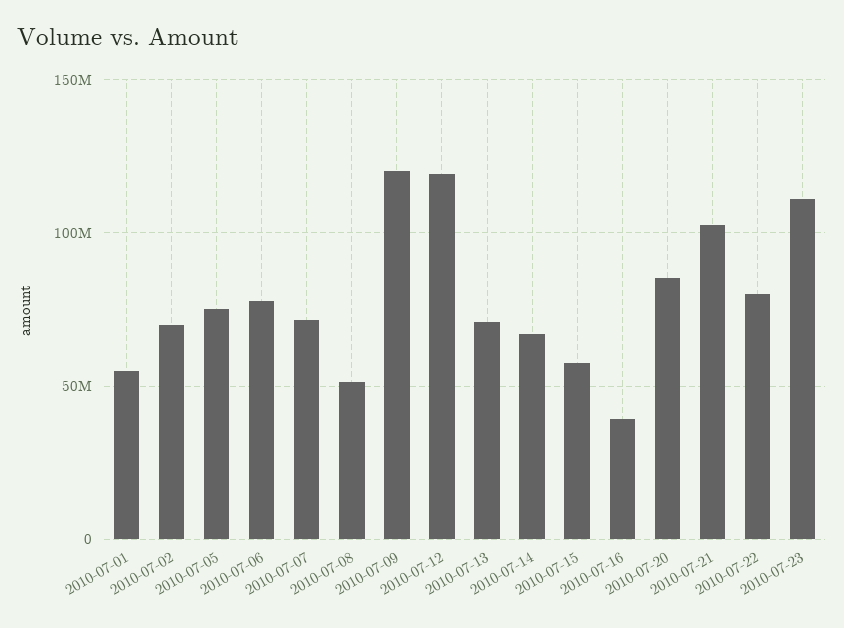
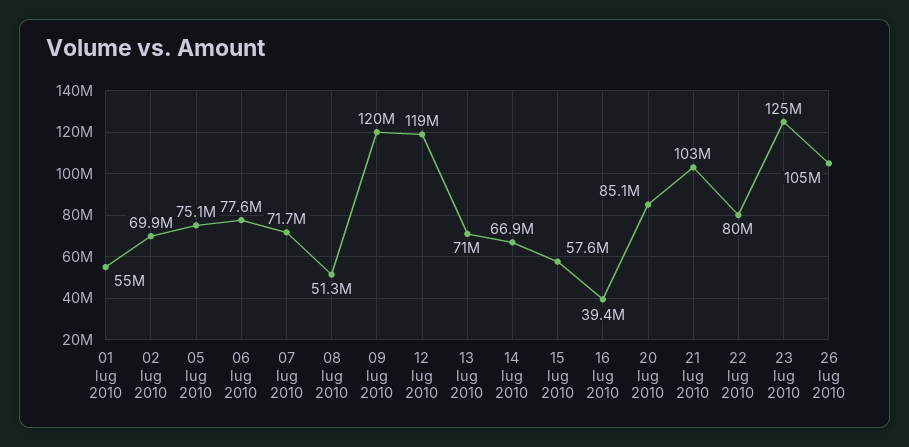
2010-07-23: 110000000 -> 125000000
26 lug 2010: none -> 105000000

